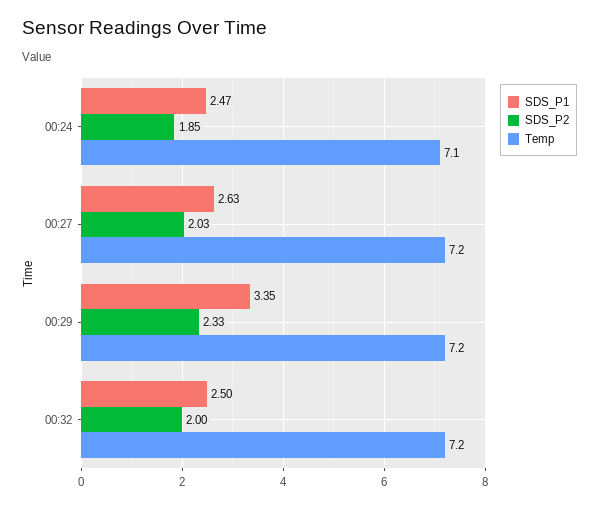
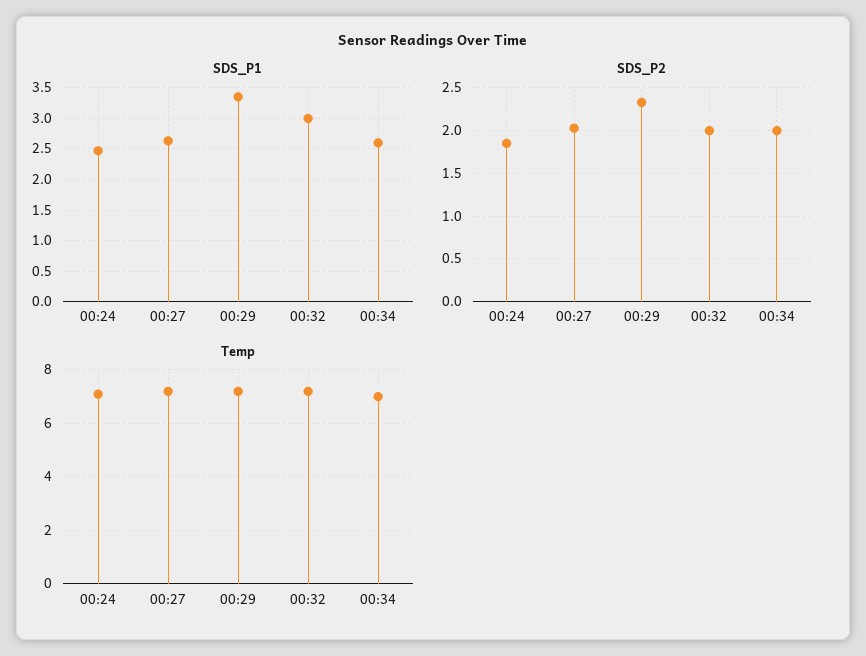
SDS_P1, 00:32: 2.5 -> 3
SDS_P1, 00:34: none -> 2.6
SDS_P2, 00:34: none -> 2
Temp, 00:34: none -> 7

